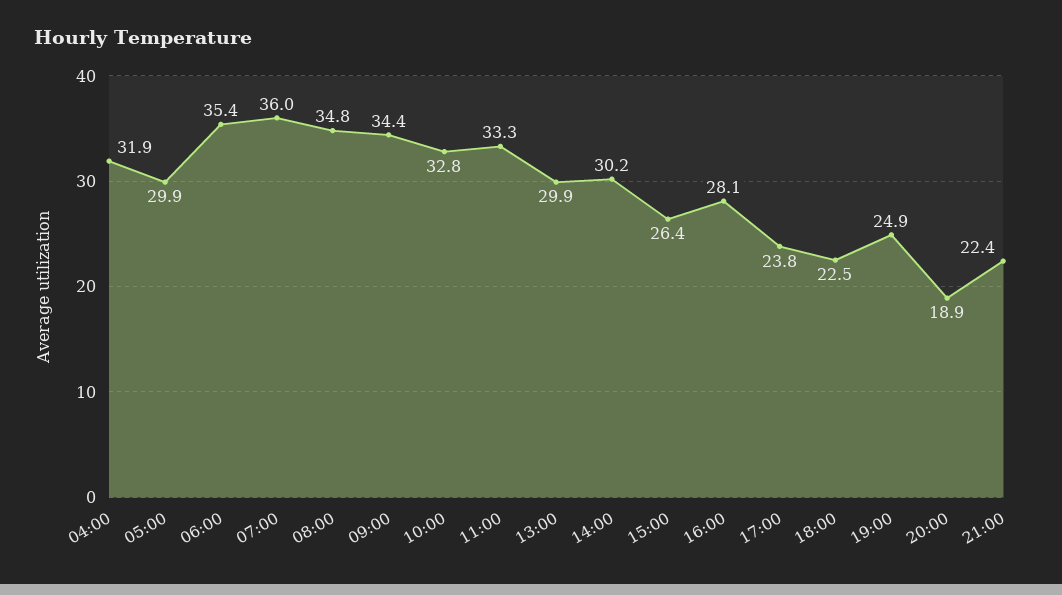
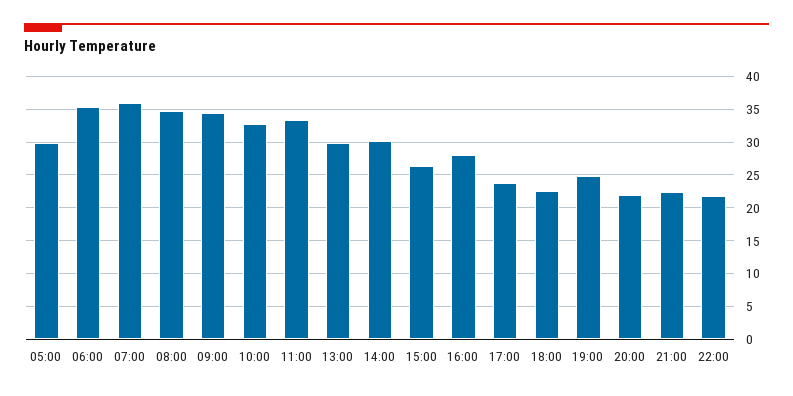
04:00: 31.9 -> none
20:00: 18.9 -> 22
22:00: none -> 22

